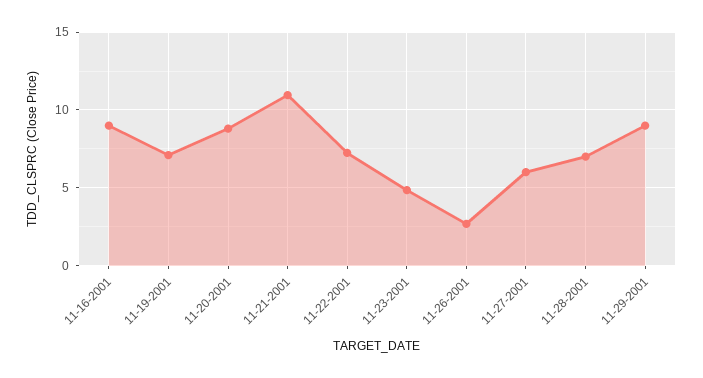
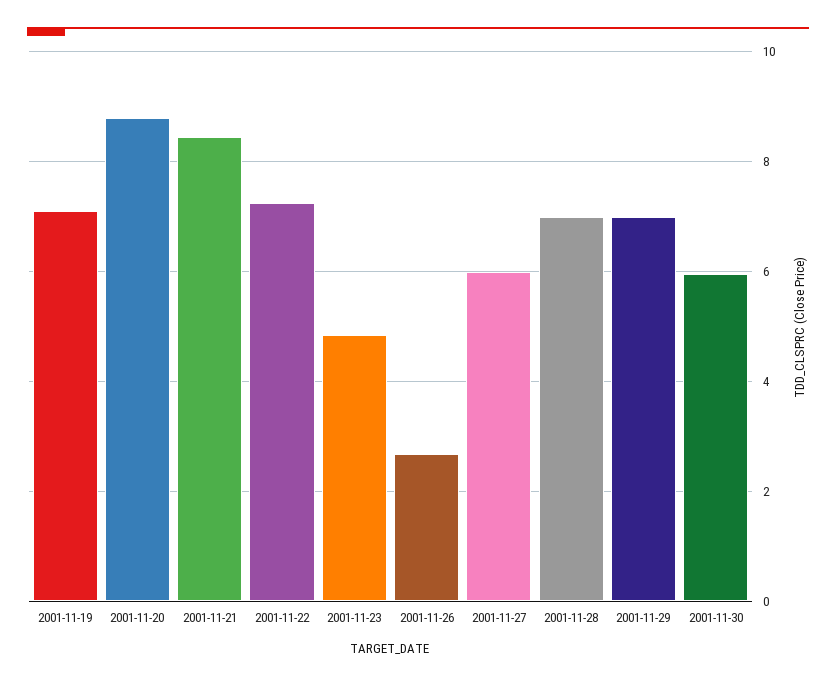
11-16-2001: 9 -> none
11-21-2001: 11 -> 8.4
11-29-2001: 9 -> 7
2001-11-30: none -> 6

